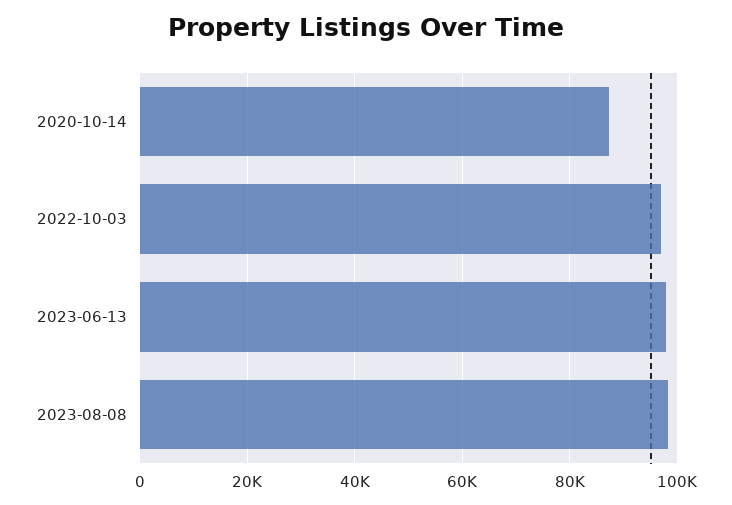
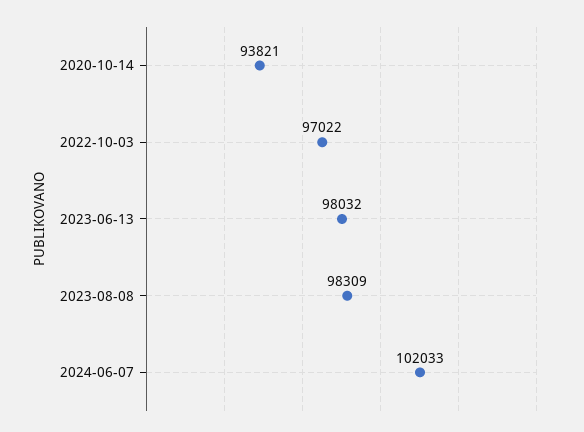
2020-10-14: 88000 -> 93821
2024-06-07: none -> 102033

